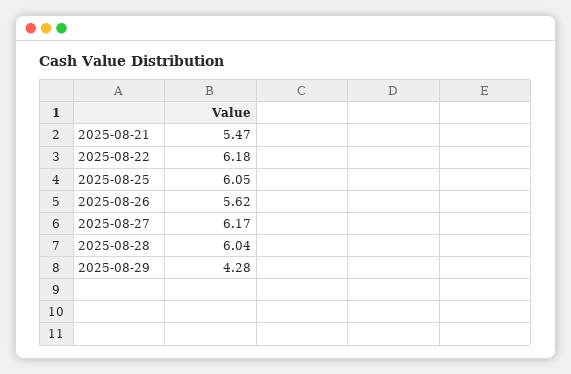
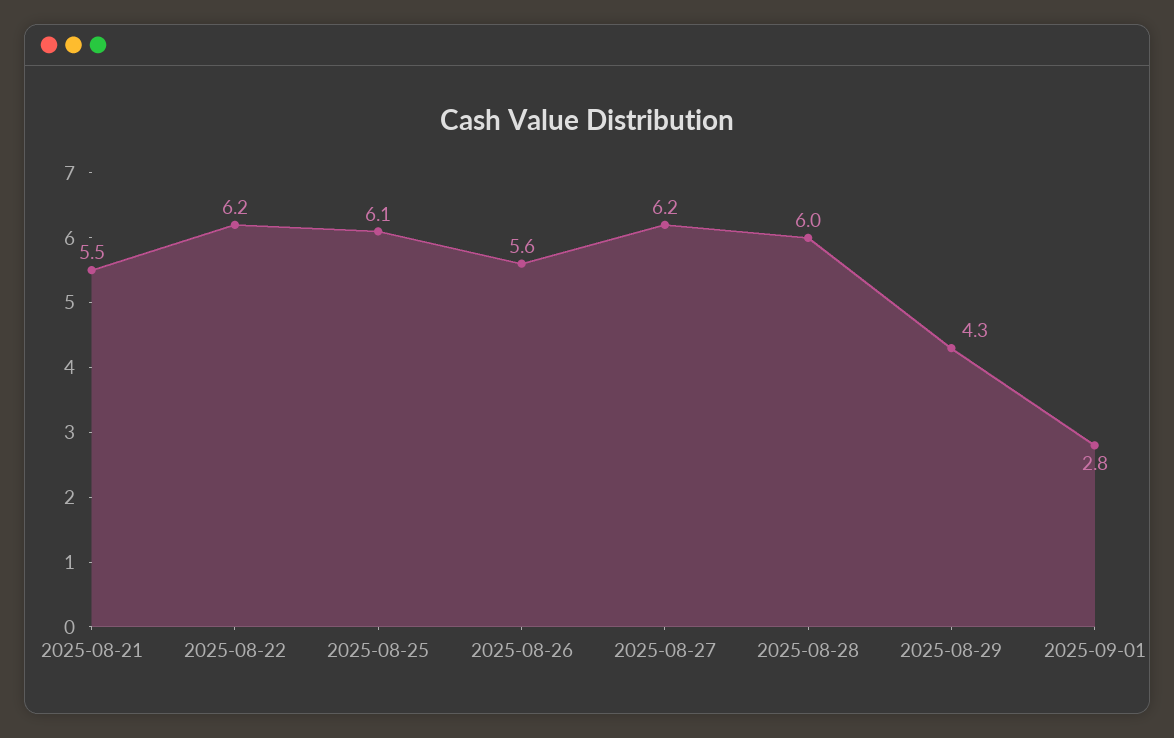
2025-09-01: none -> 2.8

